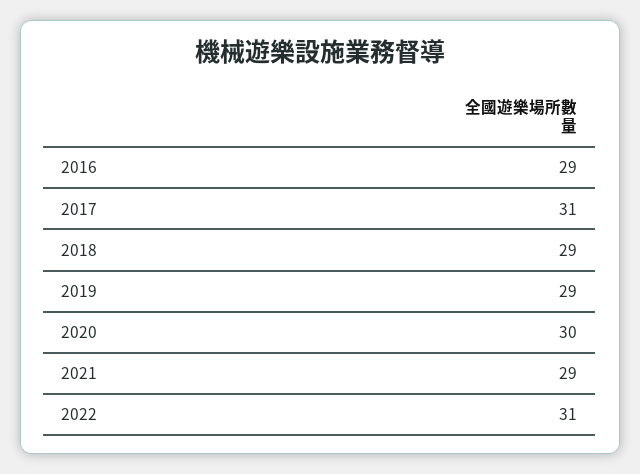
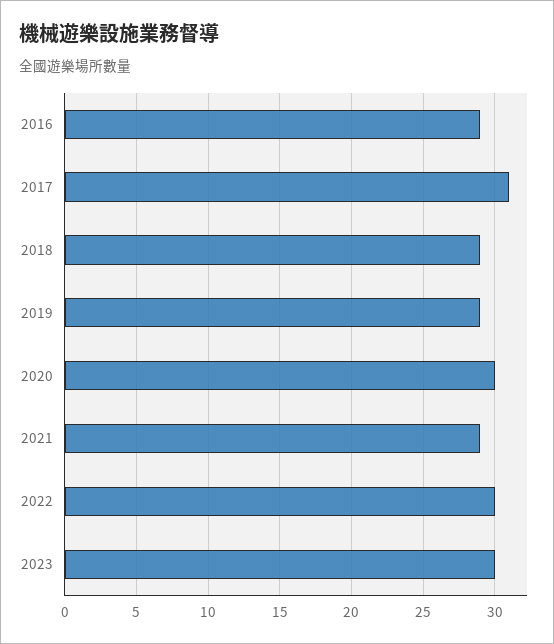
2022: 31 -> 30
2023: none -> 30

